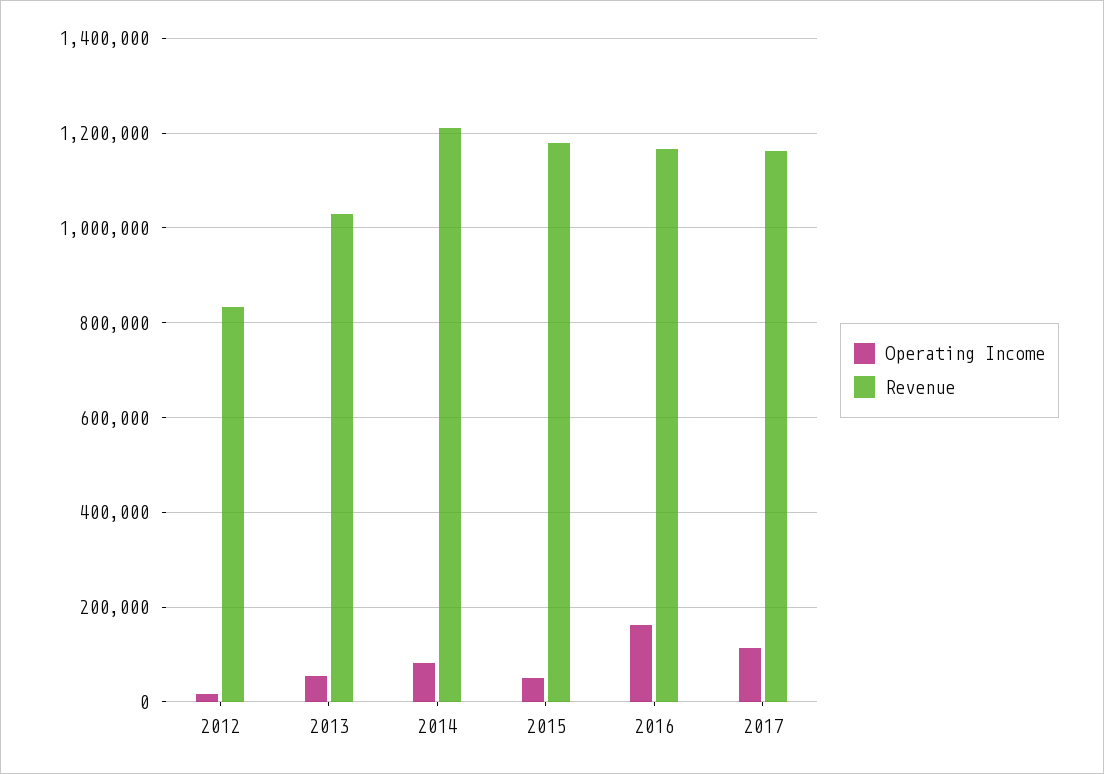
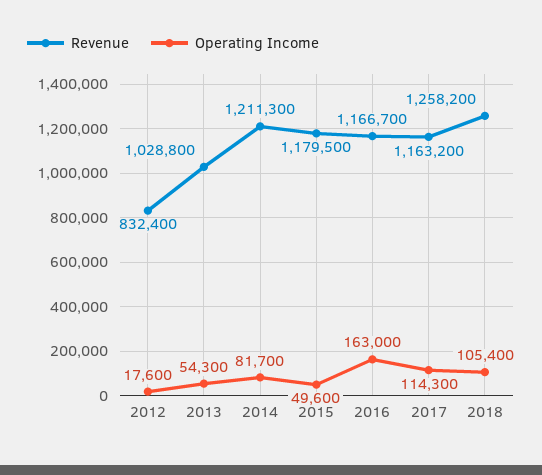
Revenue, 2018: none -> 1258200
Operating Income, 2018: none -> 105400

